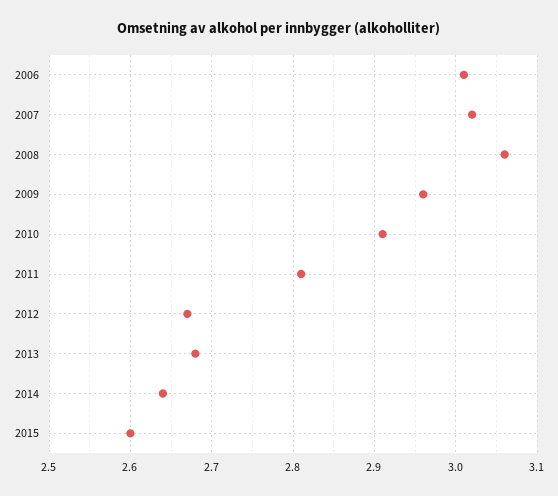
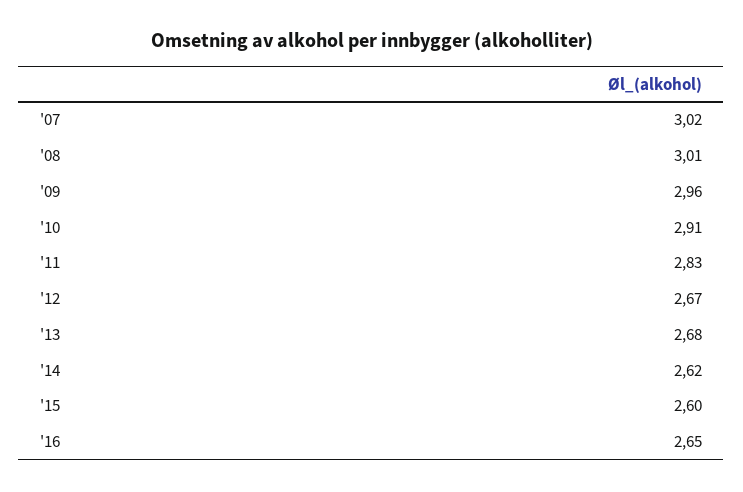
2006: 3.01 -> none
2008: 3.06 -> 3.01
2011: 2.81 -> 2.83
2014: 2.64 -> 2.62
'16: none -> 2.65

